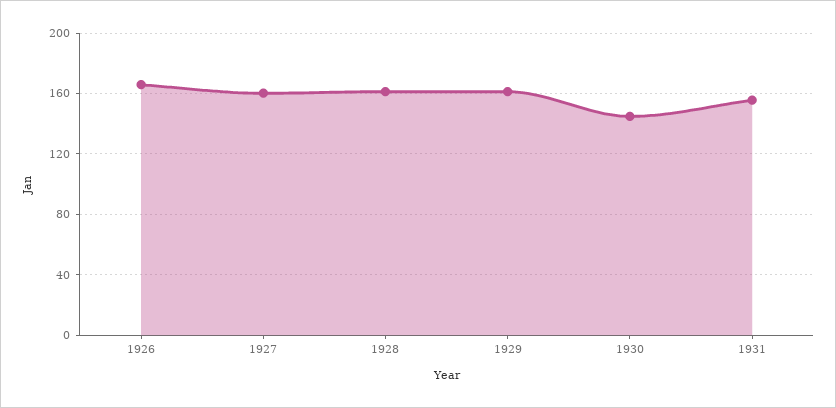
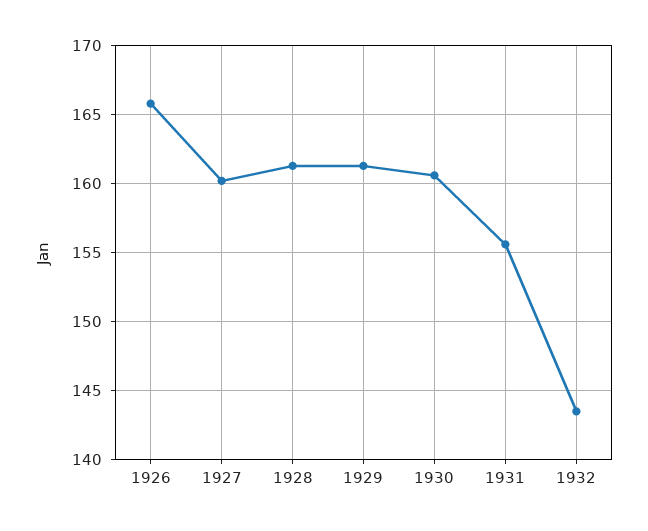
1930: 145 -> 160.5
1932: none -> 143.5

